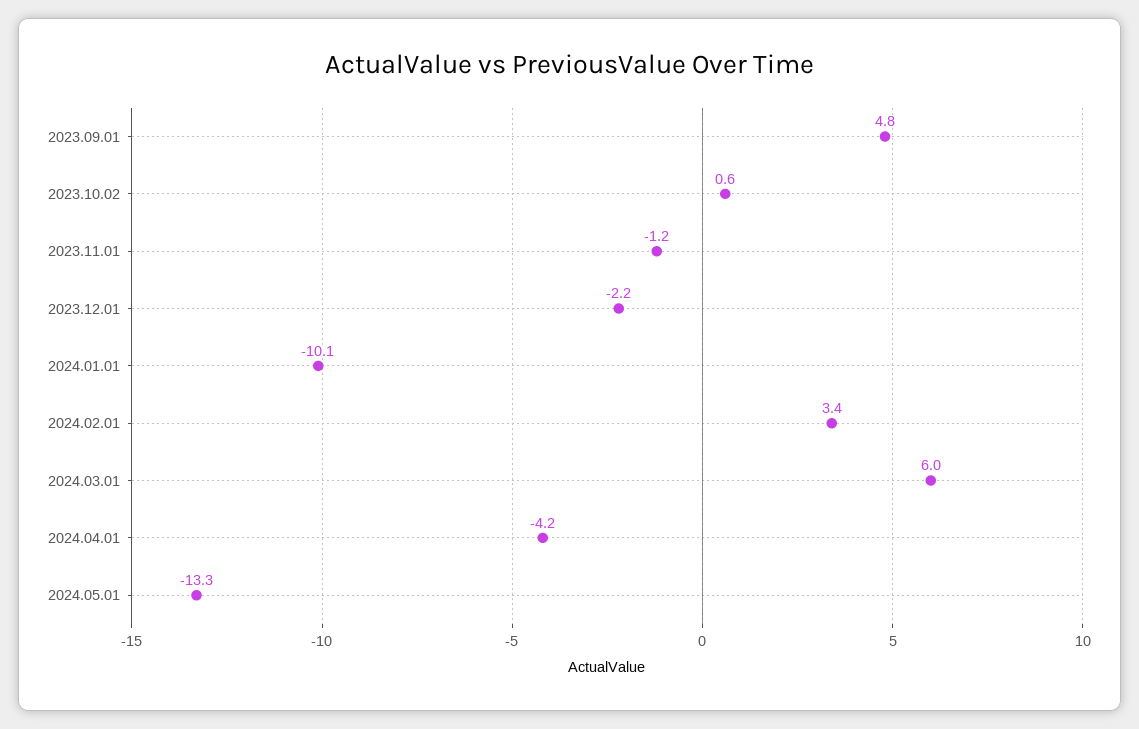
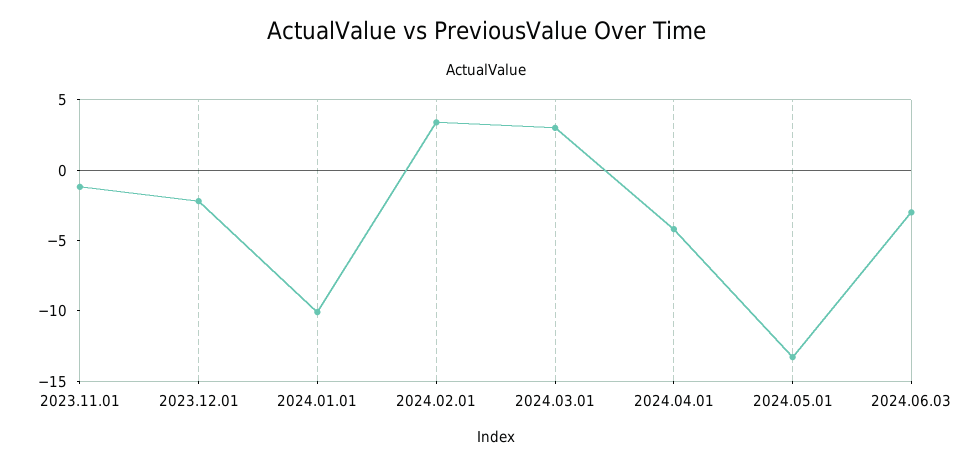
2023.09.01: 4.8 -> none
2023.10.02: 0.6 -> none
2024.03.01: 6 -> 3
2024.06.03: none -> -3

